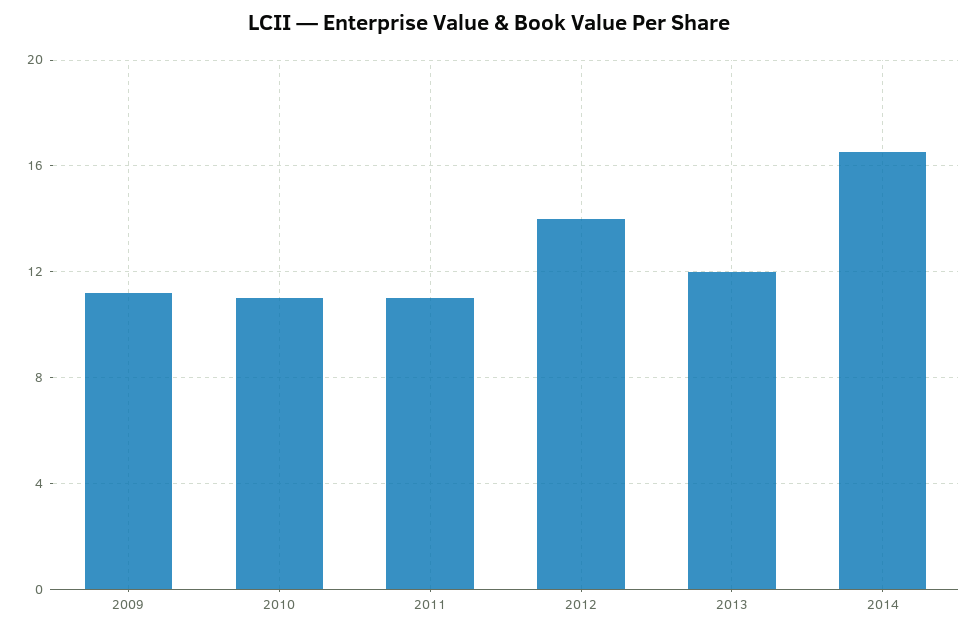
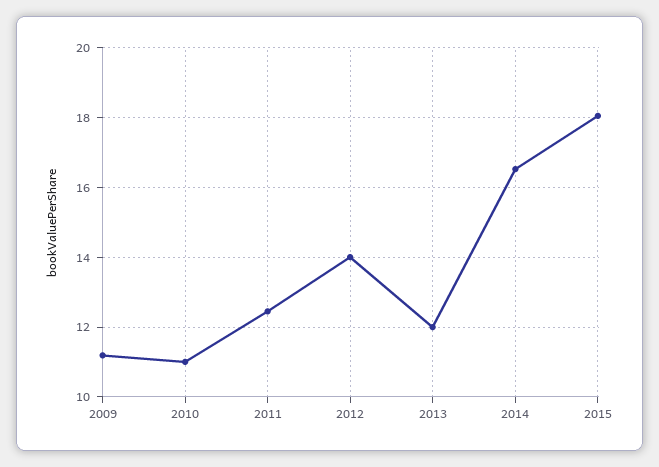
2011: 11 -> 12.4
2015: none -> 18

